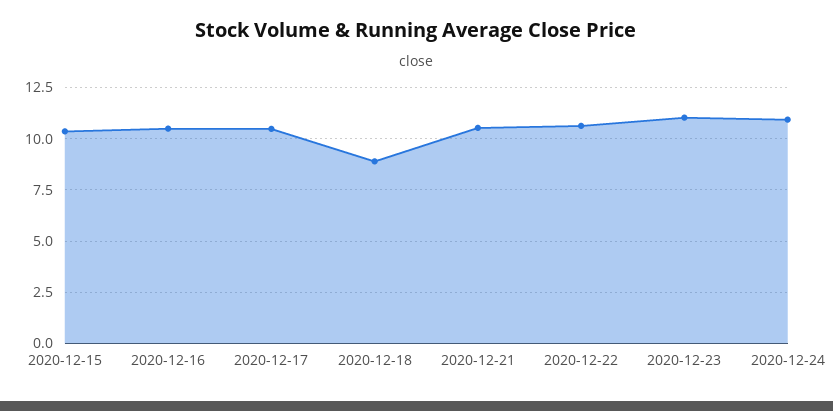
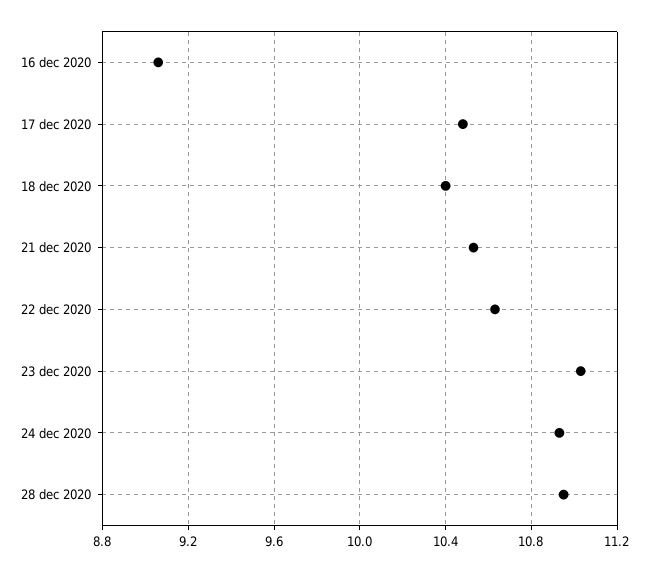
2020-12-15: 10.5 -> none
2020-12-16: 10.5 -> 9.05
2020-12-18: 9 -> 10.4
28 dec 2020: none -> 10.95

